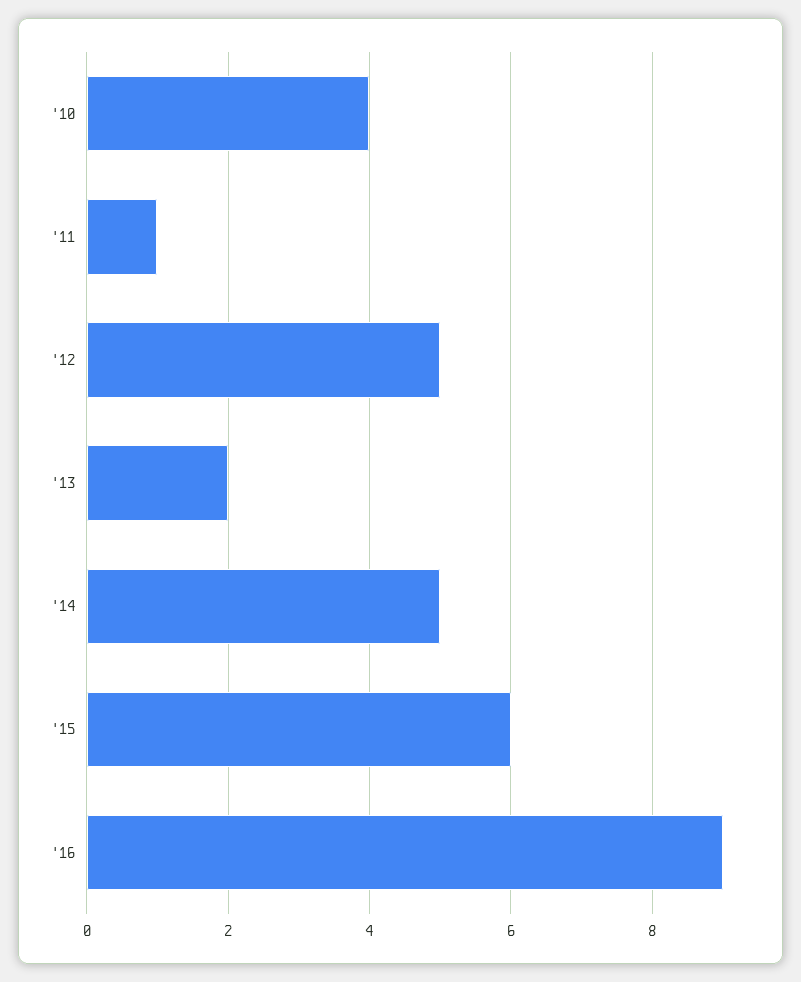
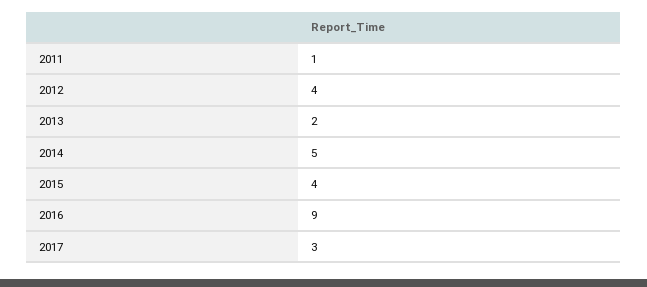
'10: 4 -> none
'12: 5 -> 4
'15: 6 -> 4
2017: none -> 3

